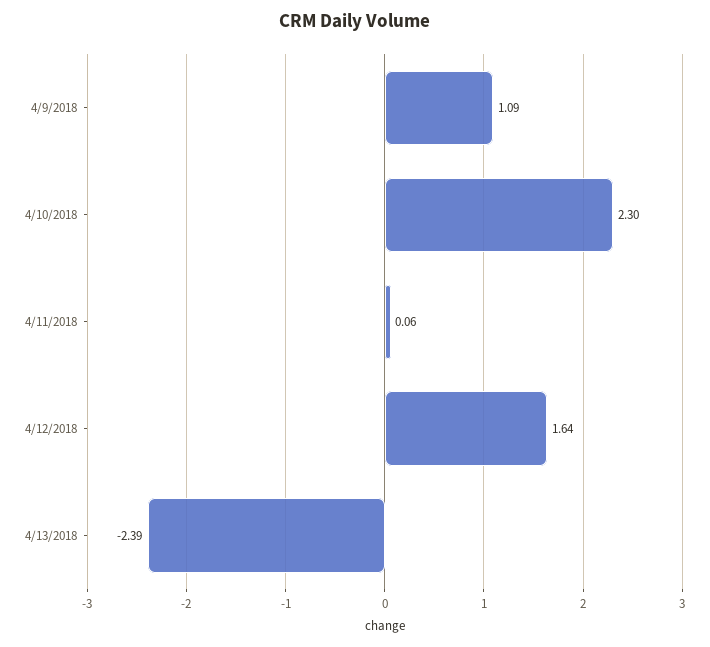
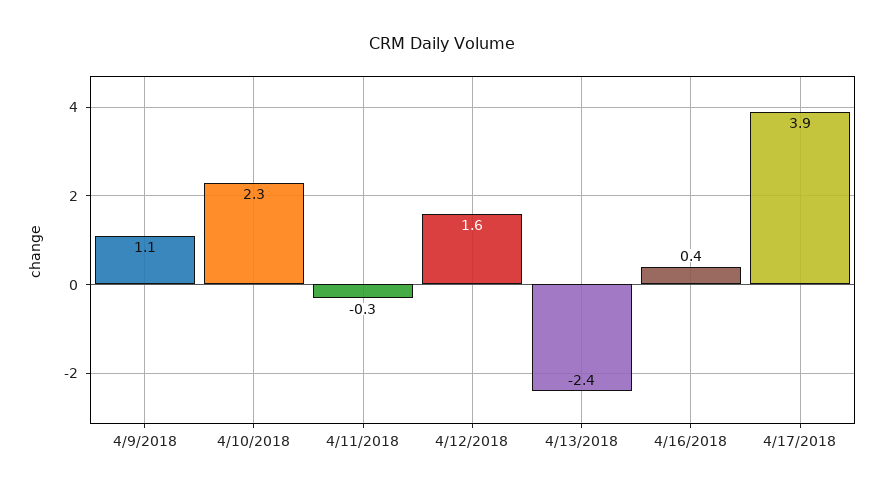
4/11/2018: 0.06 -> -0.3
4/16/2018: none -> 0.4
4/17/2018: none -> 3.9

